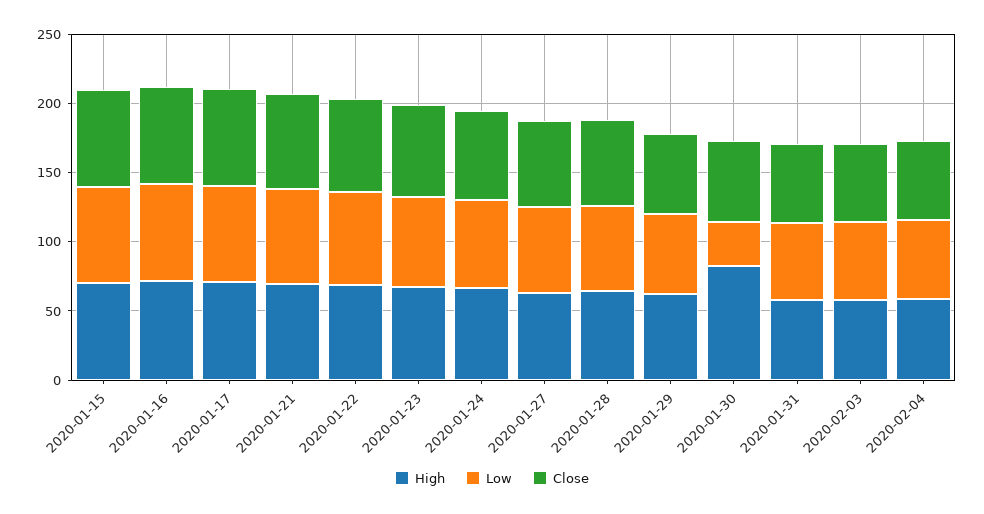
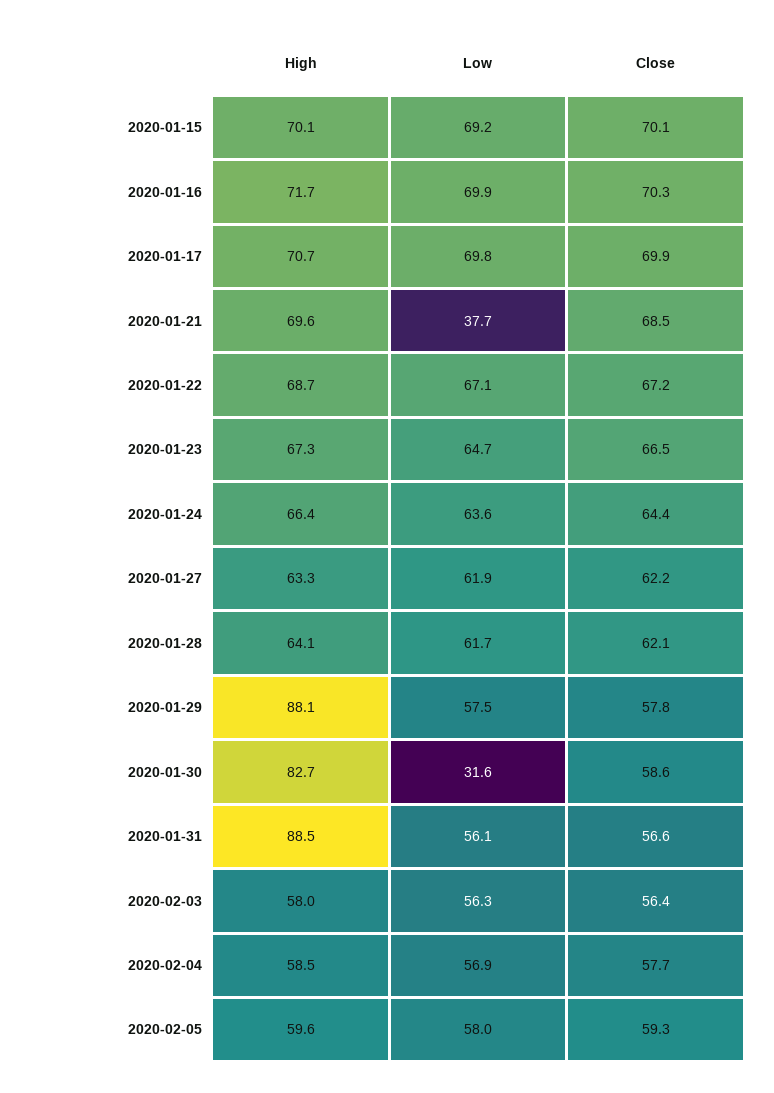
Low, 2020-01-21: 70 -> 37.7
High, 2020-01-29: 60 -> 88.1
High, 2020-01-31: 60 -> 88.5
High, 2020-02-05: none -> 59.6
Low, 2020-02-05: none -> 58
Close, 2020-02-05: none -> 59.3

